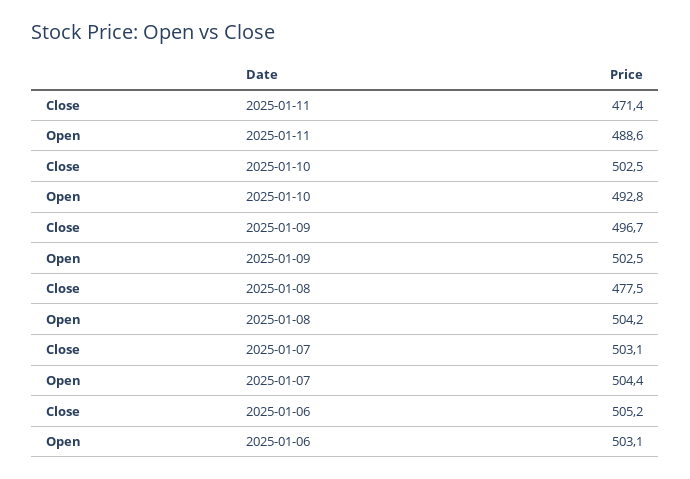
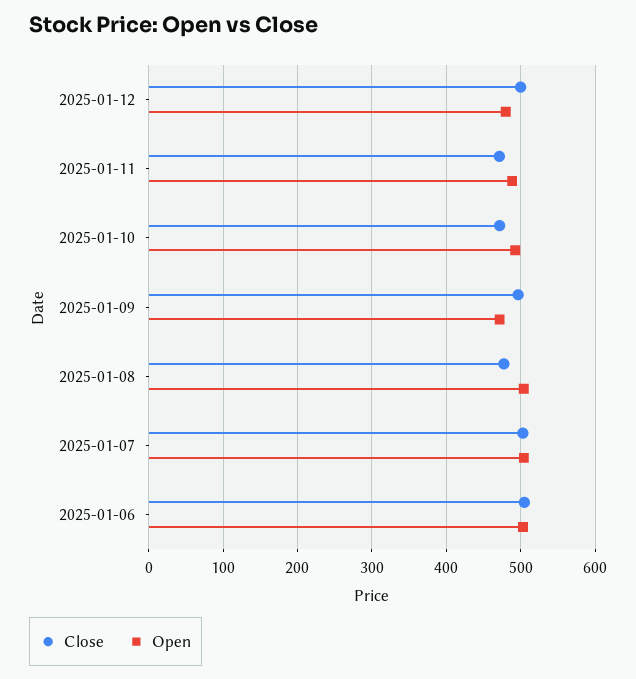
Close, 2025-01-10: 502.5 -> 470
Open, 2025-01-09: 502.5 -> 470
Close, 2025-01-12: none -> 500
Open, 2025-01-12: none -> 480

